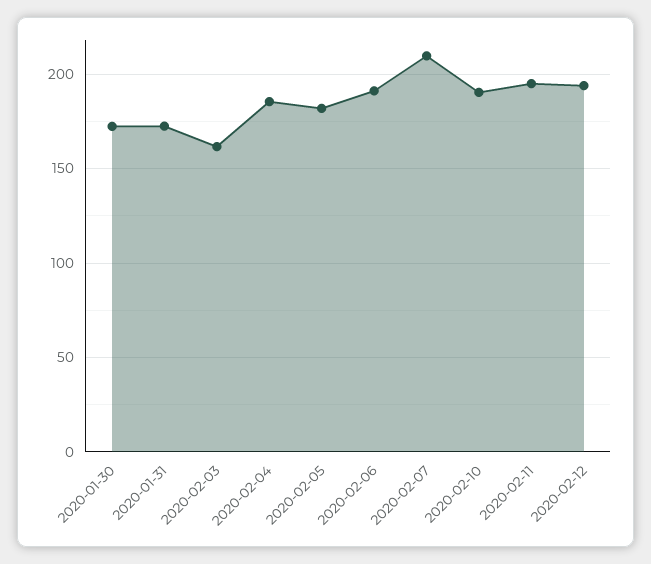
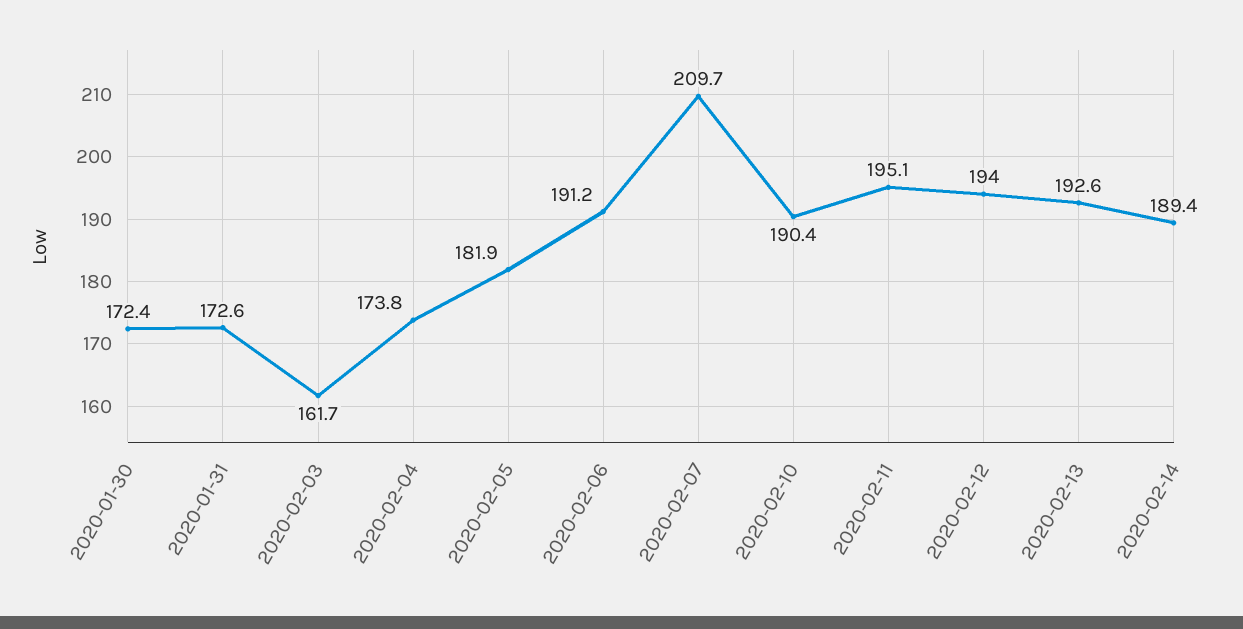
2020-02-04: 185 -> 173.8
2020-02-13: none -> 192.6
2020-02-14: none -> 189.4

